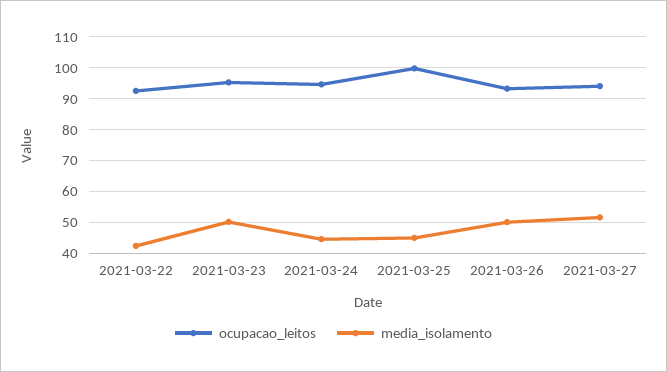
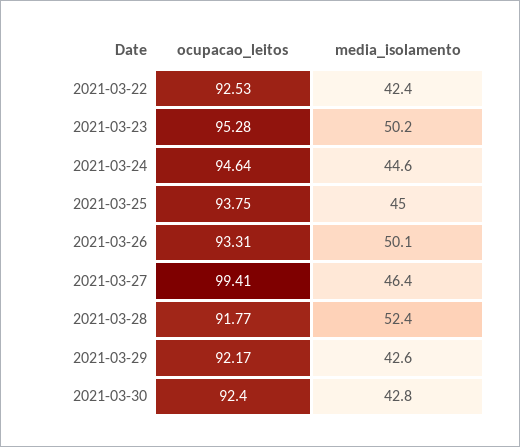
ocupacao_leitos, 2021-03-25: 100 -> 93.75
ocupacao_leitos, 2021-03-27: 94 -> 99.41
media_isolamento, 2021-03-27: 52 -> 46.4
ocupacao_leitos, 2021-03-28: none -> 91.77
media_isolamento, 2021-03-28: none -> 52.4
ocupacao_leitos, 2021-03-29: none -> 92.17
media_isolamento, 2021-03-29: none -> 42.6
ocupacao_leitos, 2021-03-30: none -> 92.4
media_isolamento, 2021-03-30: none -> 42.8

